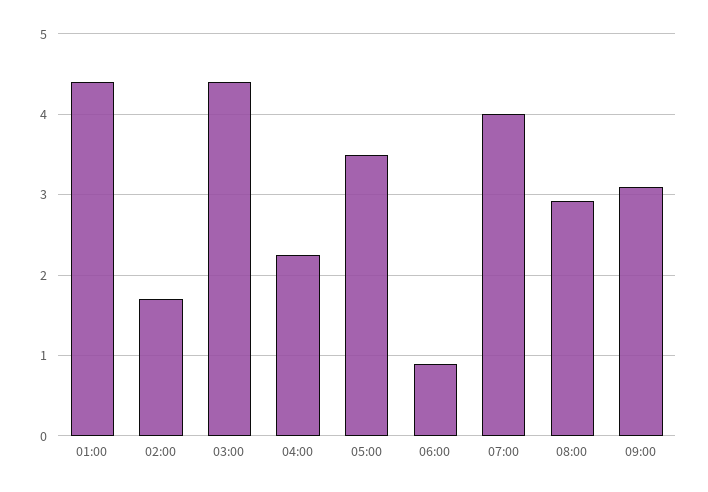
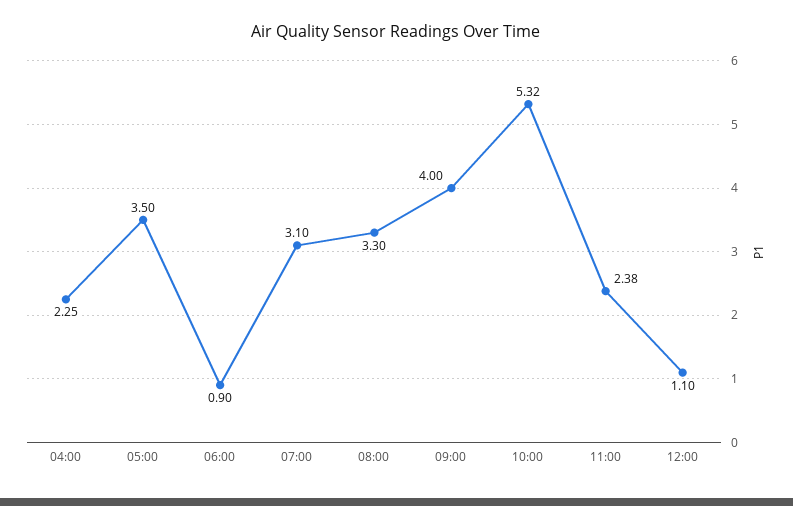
01:00: 4.4 -> none
02:00: 1.7 -> none
03:00: 4.4 -> none
07:00: 4 -> 3.1
08:00: 2.9 -> 3.3
09:00: 3.1 -> 4
10:00: none -> 5.32
11:00: none -> 2.38
12:00: none -> 1.1

